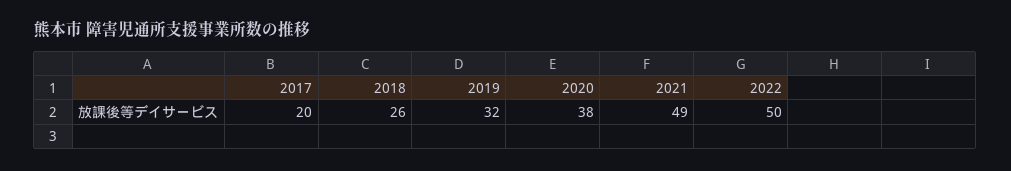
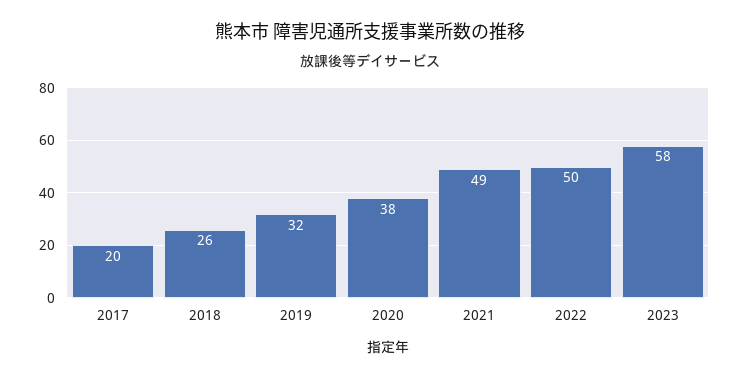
2023: none -> 58

